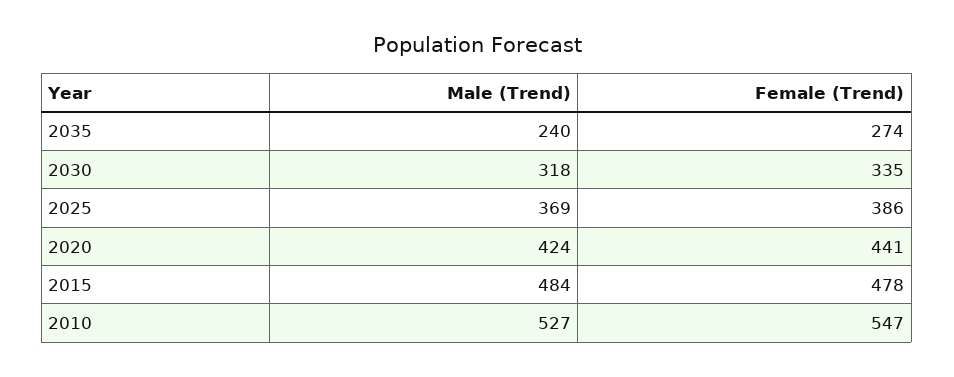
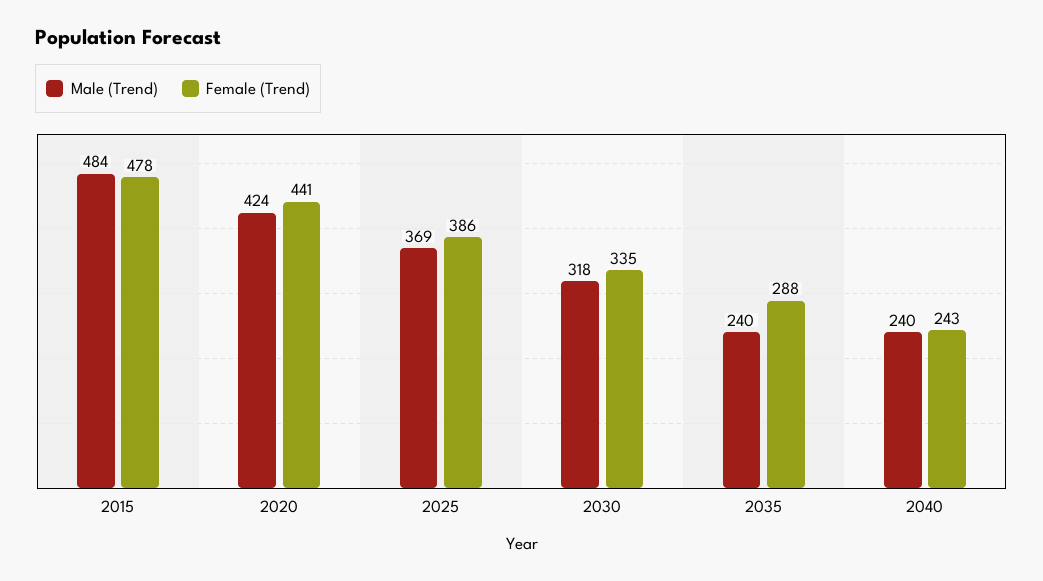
Female (Trend), 2035: 274 -> 288
Male (Trend), 2010: 527 -> none
Female (Trend), 2010: 547 -> none
Male (Trend), 2040: none -> 240
Female (Trend), 2040: none -> 243

